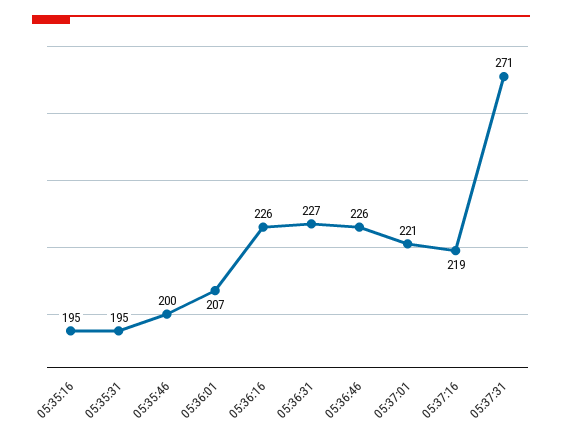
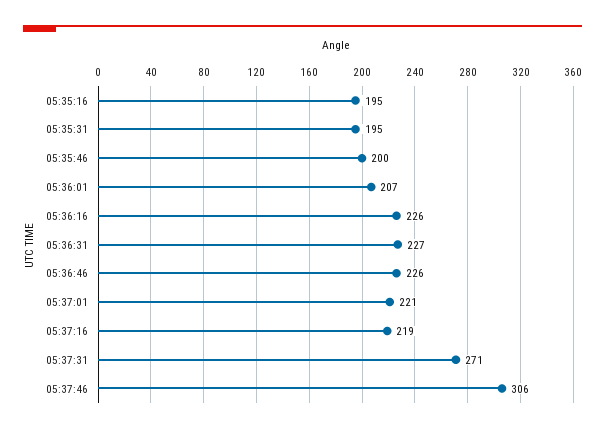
05:37:46: none -> 306

